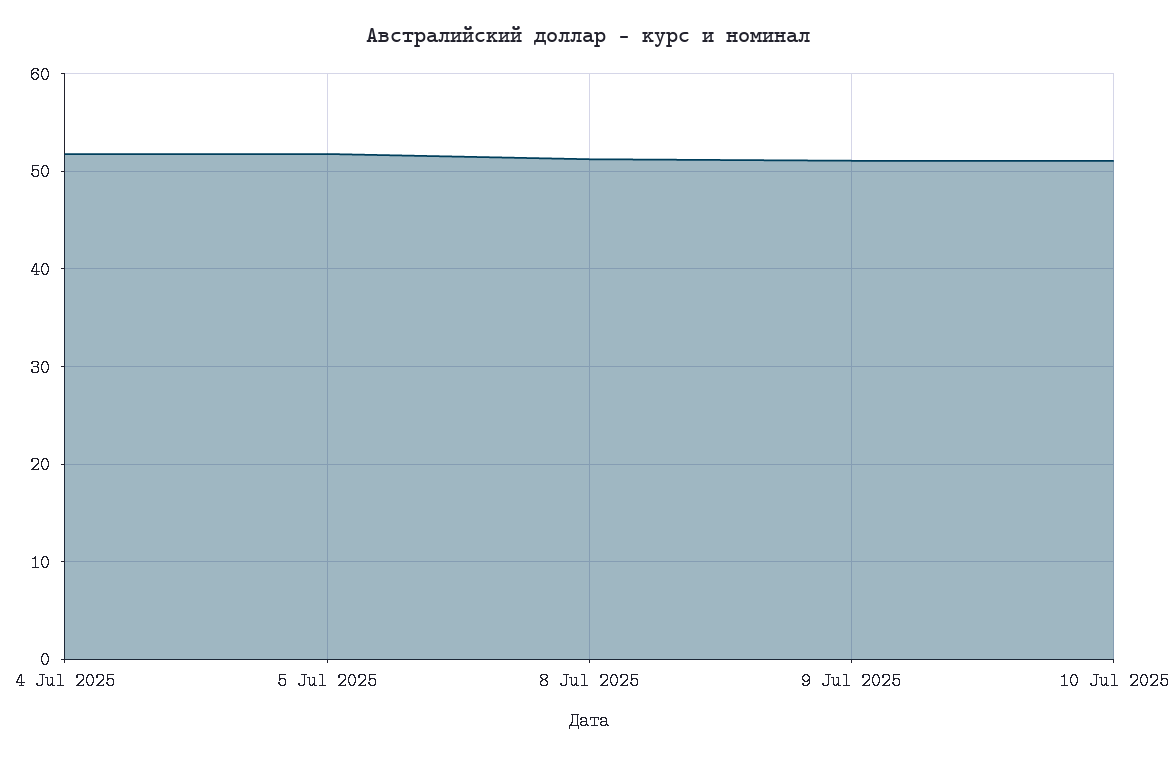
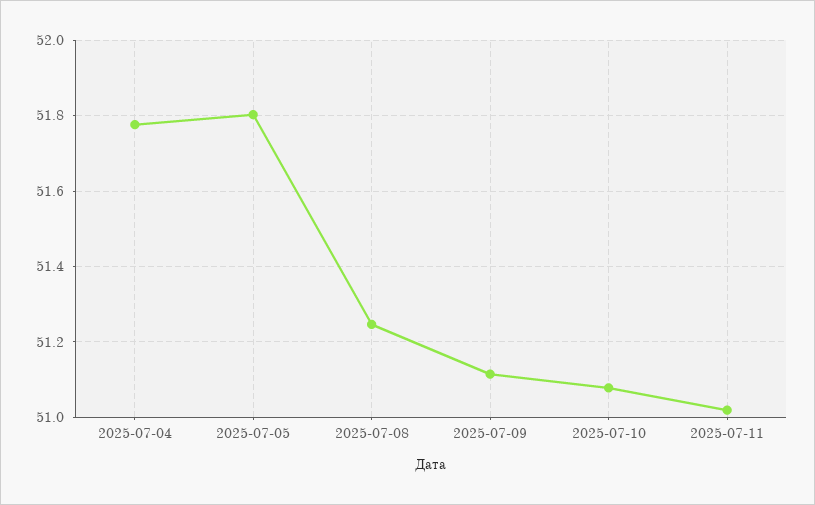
2025-07-11: none -> 51.02

